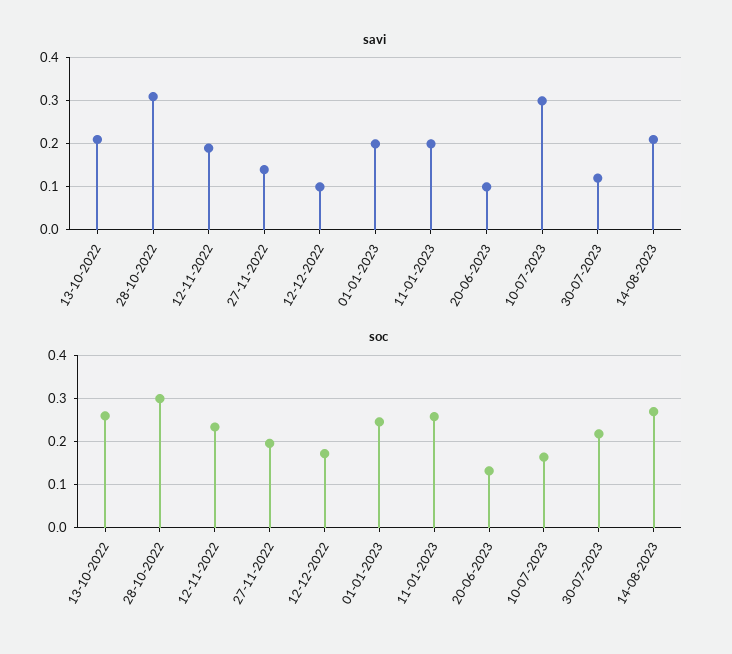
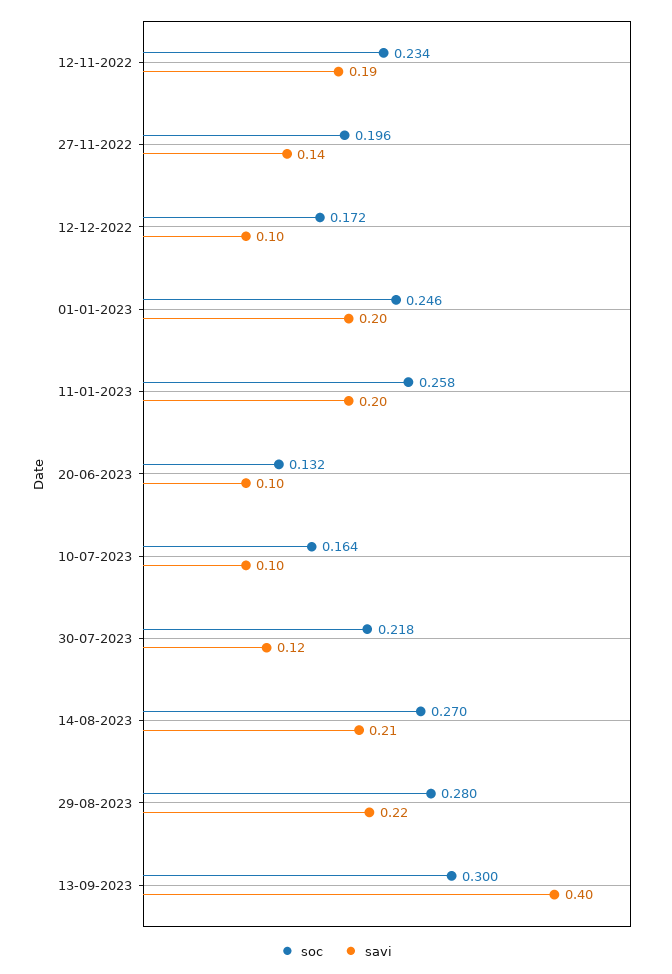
savi, 13-10-2022: 0.2 -> none
savi, 28-10-2022: 0.3 -> none
savi, 10-07-2023: 0.3 -> 0.1
soc, 13-10-2022: 0.26 -> none
soc, 28-10-2022: 0.3 -> none
soc, 29-08-2023: none -> 0.28
savi, 29-08-2023: none -> 0.22
soc, 13-09-2023: none -> 0.3
savi, 13-09-2023: none -> 0.4

